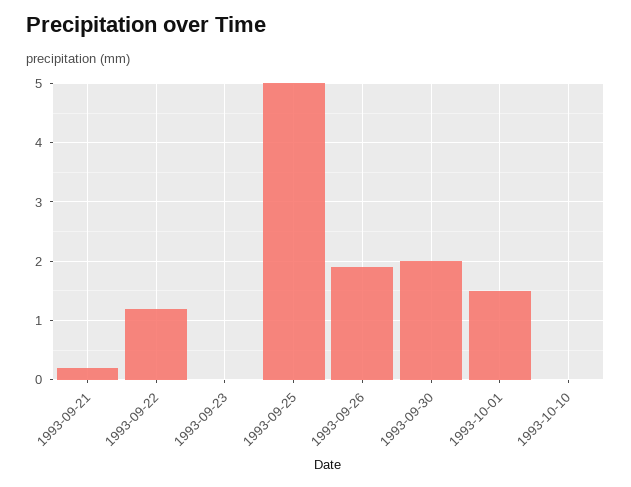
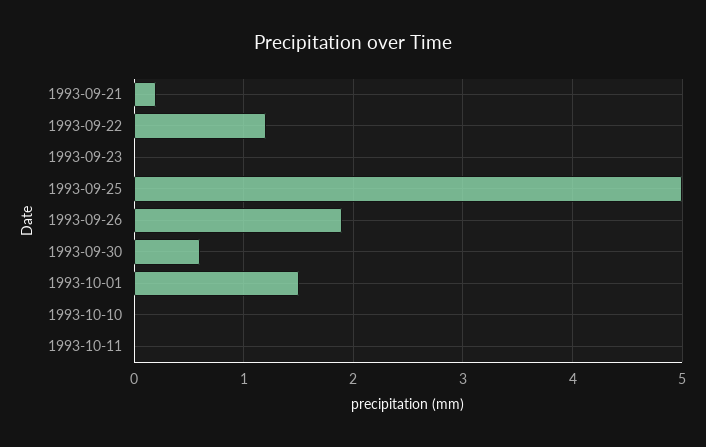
1993-09-30: 2 -> 0.6
1993-10-11: none -> 0

